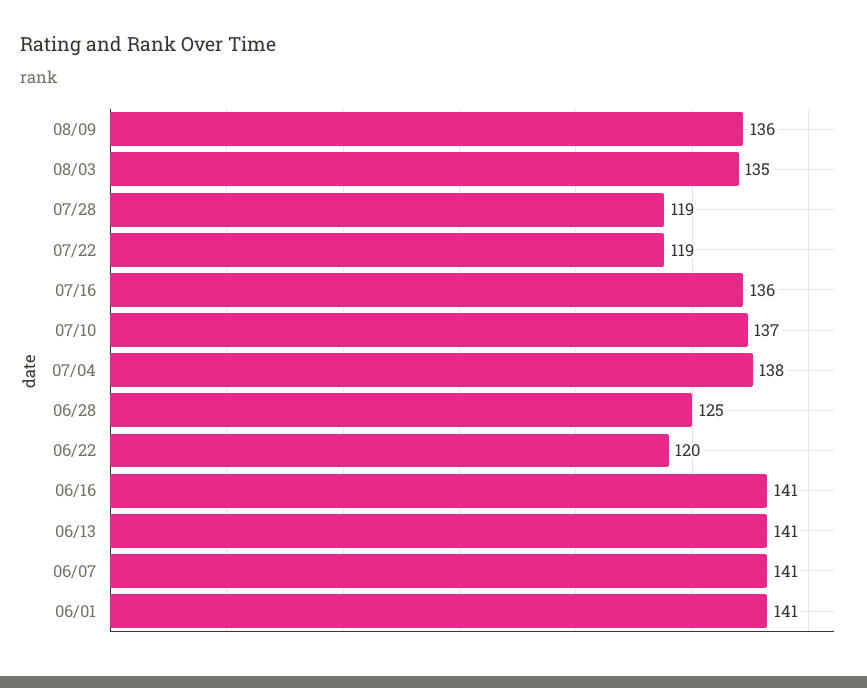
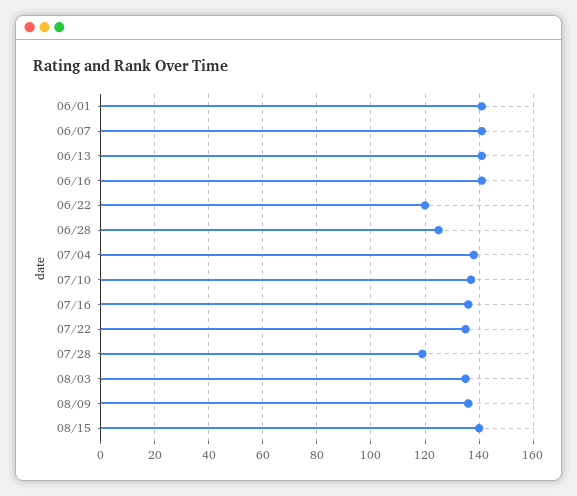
07/22: 119 -> 135
08/15: none -> 140

